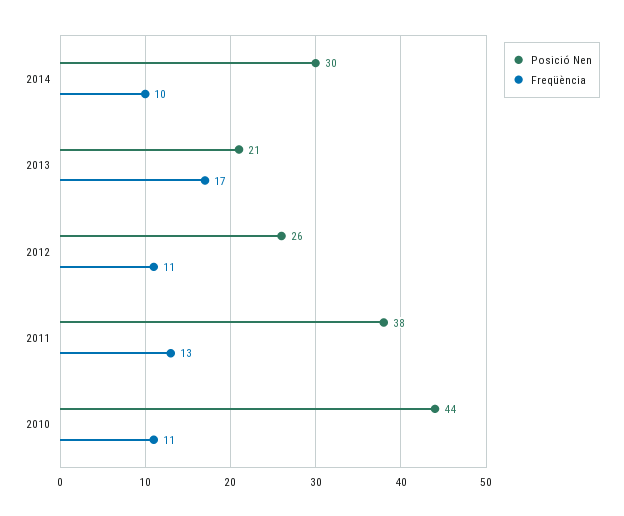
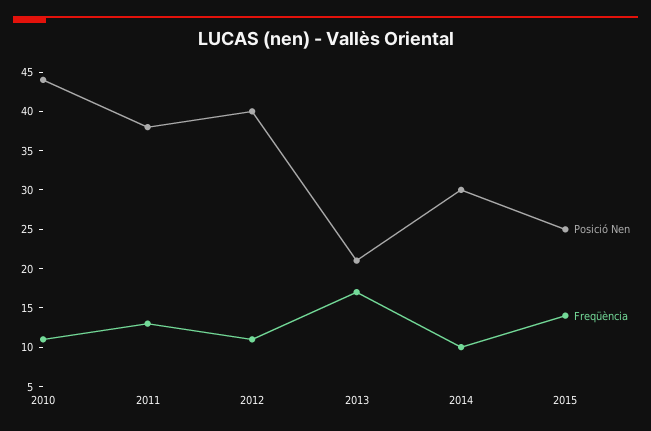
Posició Nen, 2012: 26 -> 40
Posició Nen, 2015: none -> 25
Freqüència, 2015: none -> 15

